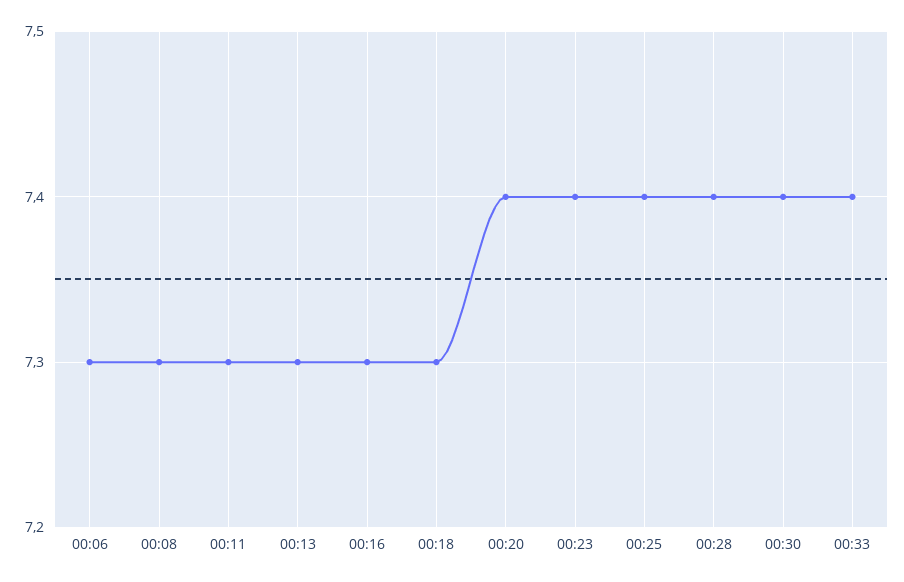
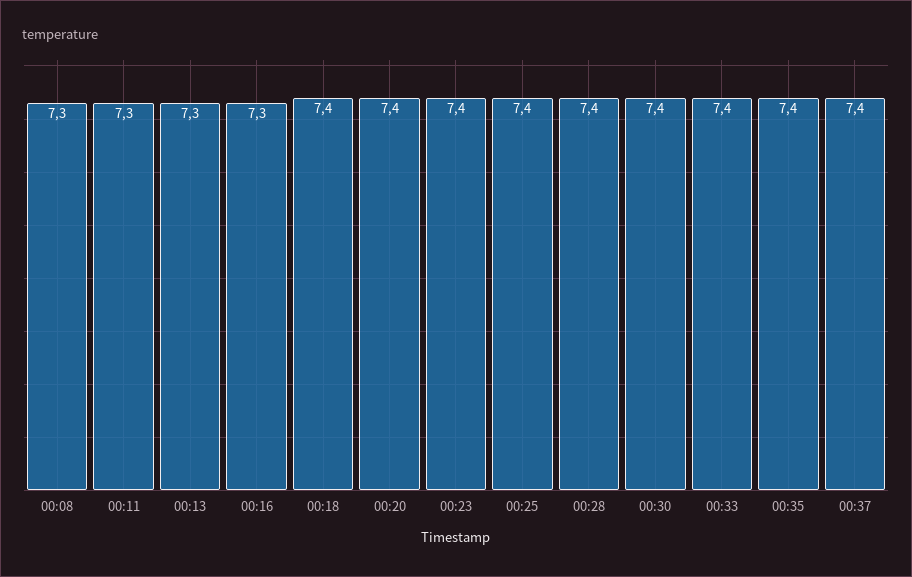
00:06: 7.3 -> none
00:18: 7.3 -> 7.4
00:35: none -> 7.4
00:37: none -> 7.4

